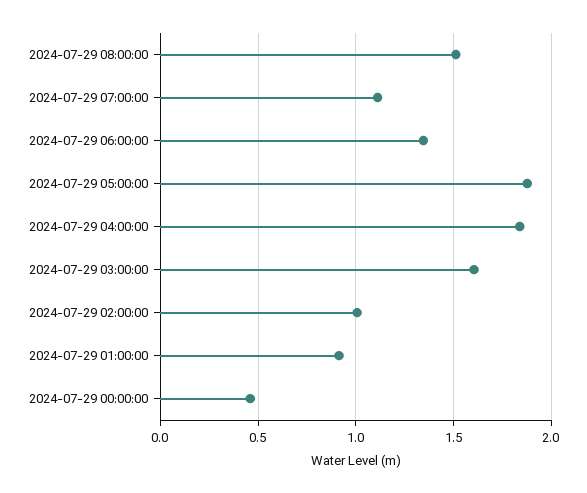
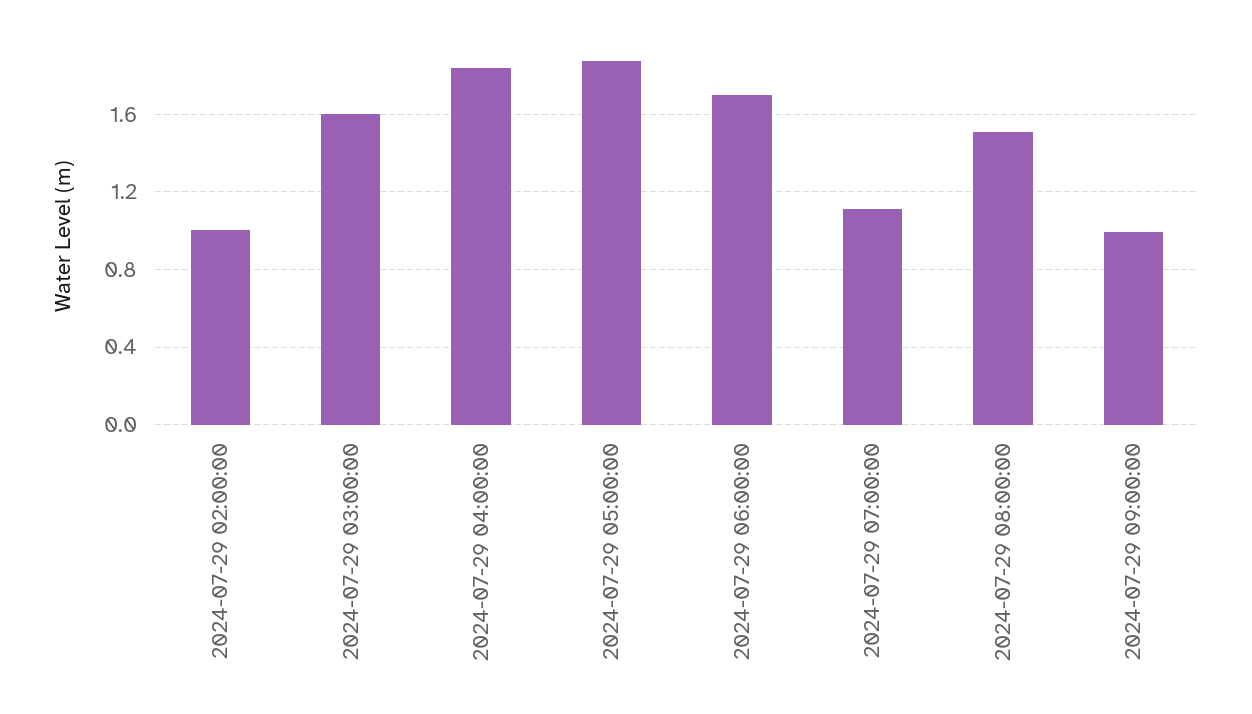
2024-07-29 06:00:00: 1.35 -> 1.7
2024-07-29 01:00:00: 0.9 -> none
2024-07-29 00:00:00: 0.45 -> none
2024-07-29 09:00:00: none -> 1

